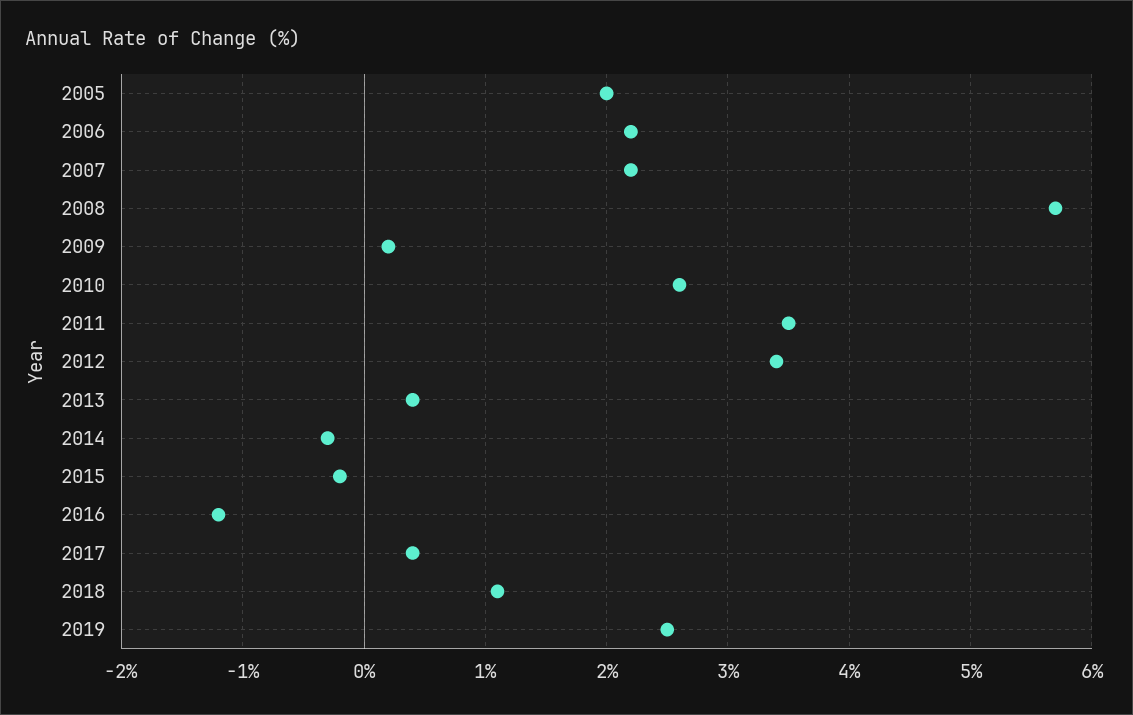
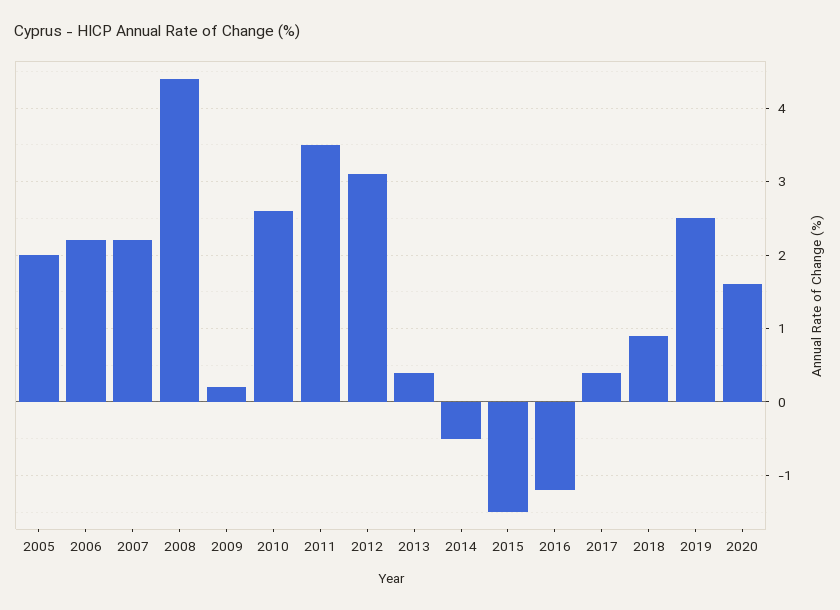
2008: 5.7 -> 4.4
2012: 3.4 -> 3.1
2014: -0.3 -> -0.5
2015: -0.2 -> -1.5
2018: 1.1 -> 0.9
2020: none -> 1.6

